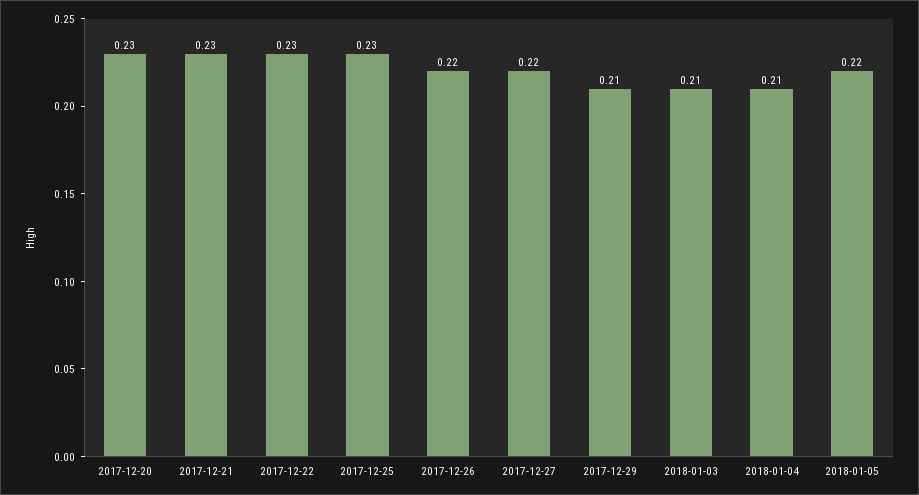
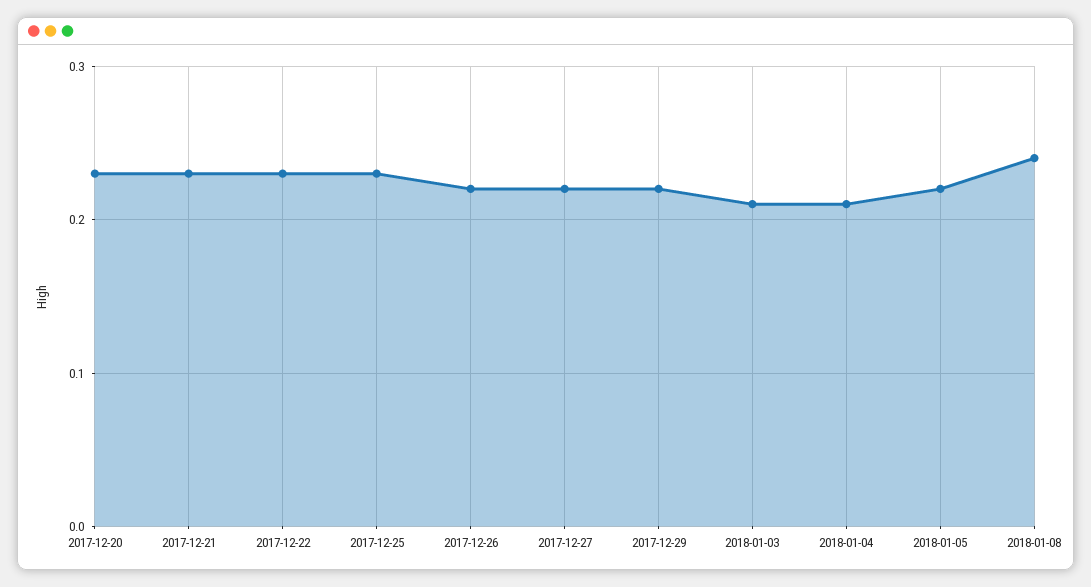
2017-12-29: 0.21 -> 0.22
2018-01-08: none -> 0.24

